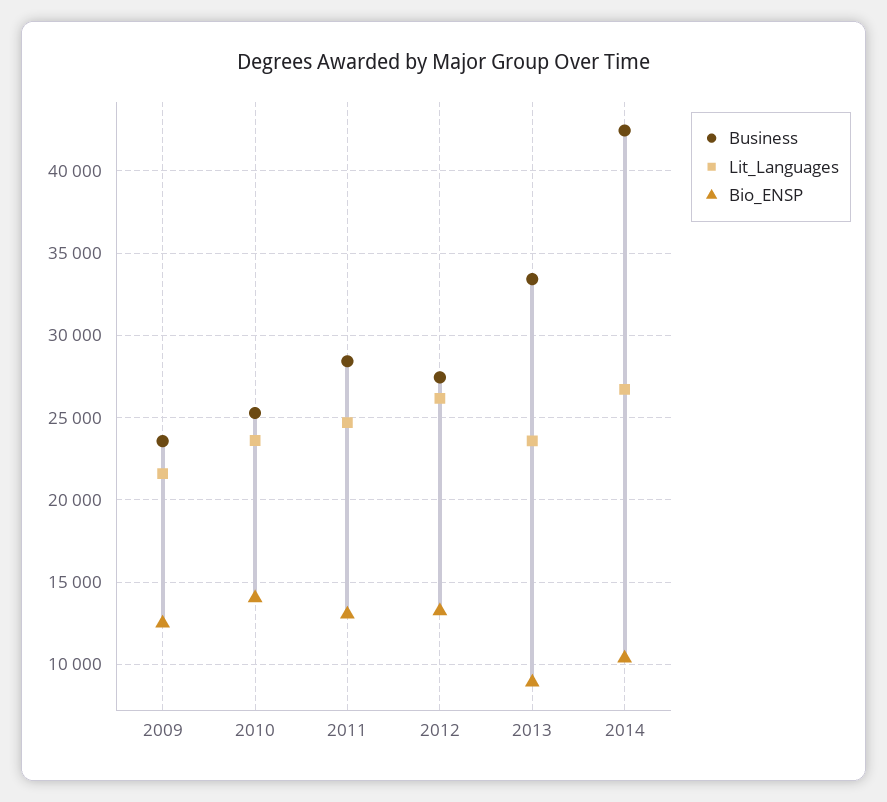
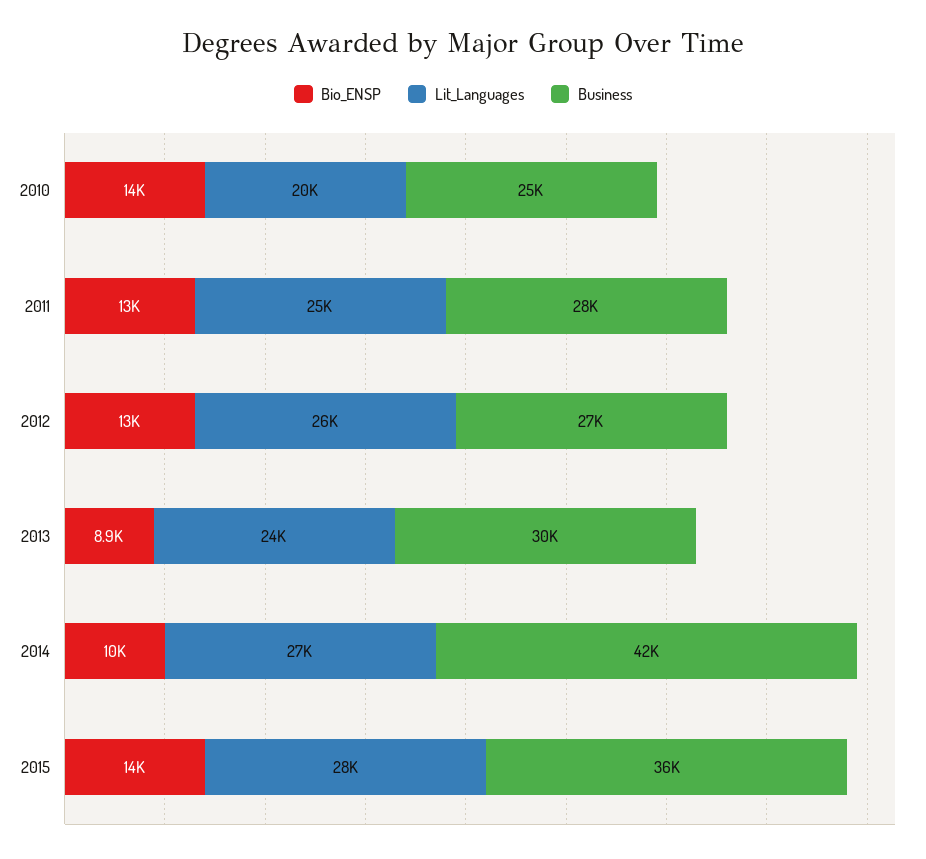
Business, 2009: 23500 -> none
Lit_Languages, 2009: 21500 -> none
Bio_ENSP, 2009: 12500 -> none
Lit_Languages, 2010: 23500 -> 20000
Business, 2013: 33500 -> 30000
Bio_ENSP, 2015: none -> 14000
Lit_Languages, 2015: none -> 28000
Business, 2015: none -> 36000

